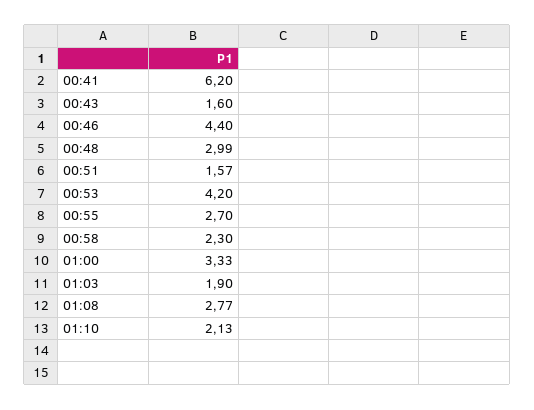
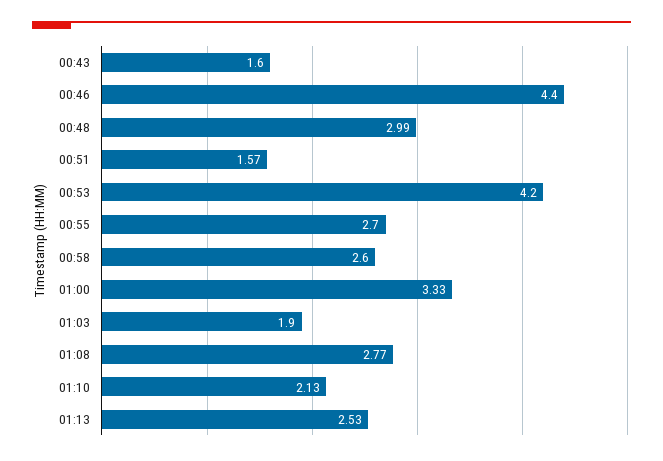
00:41: 6.2 -> none
00:58: 2.3 -> 2.6
01:13: none -> 2.53

